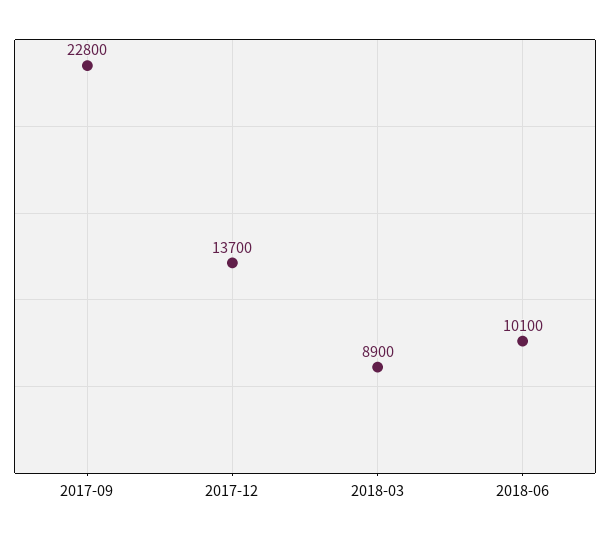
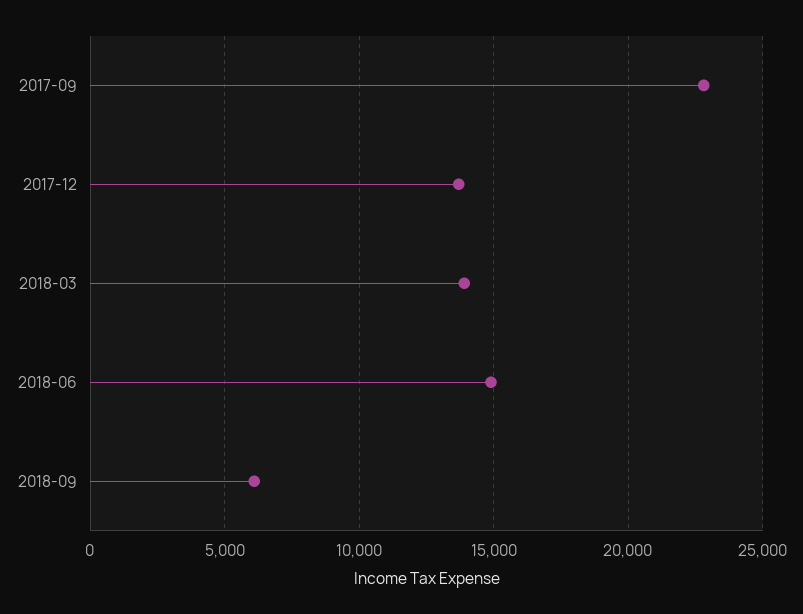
2018-03: 8900 -> 14000
2018-06: 10100 -> 15000
2018-09: none -> 6000

